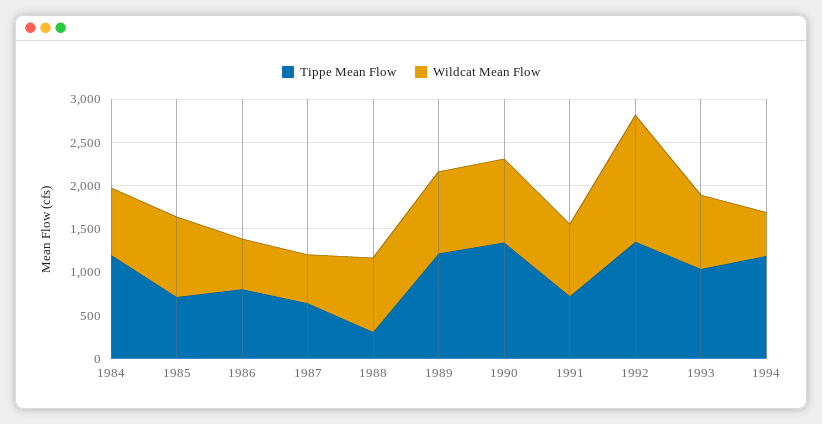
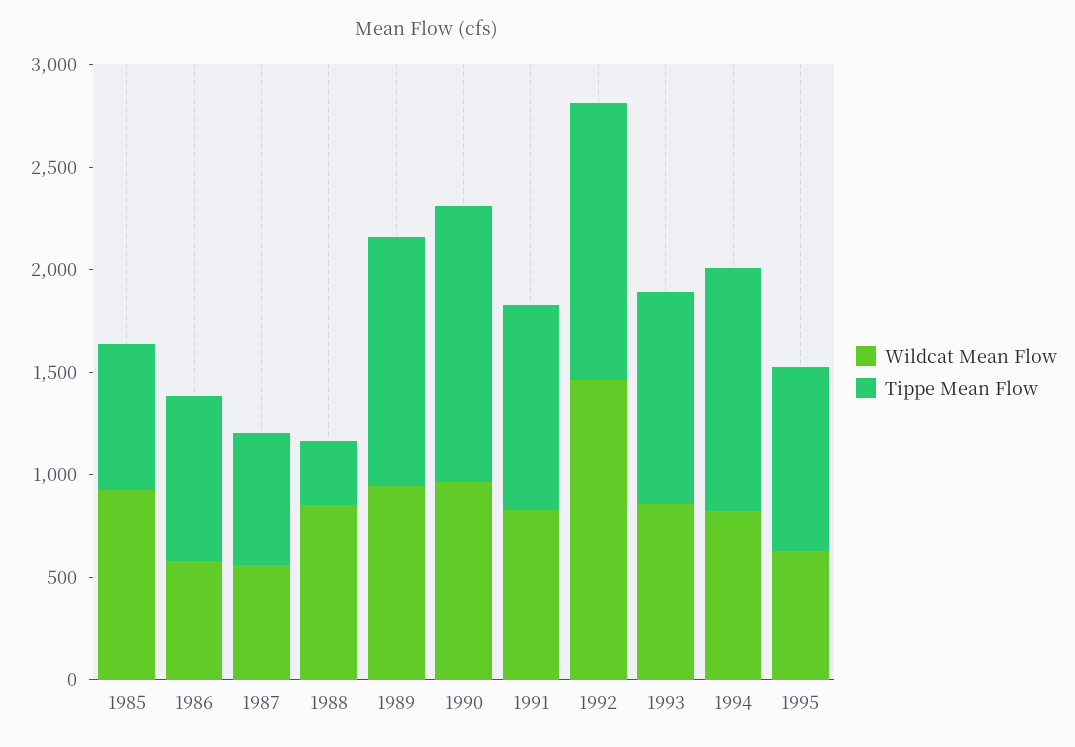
Tippe Mean Flow, 1984: 1200 -> none
Wildcat Mean Flow, 1984: 800 -> none
Tippe Mean Flow, 1991: 700 -> 1000
Wildcat Mean Flow, 1994: 500 -> 800
Wildcat Mean Flow, 1995: none -> 600
Tippe Mean Flow, 1995: none -> 900

